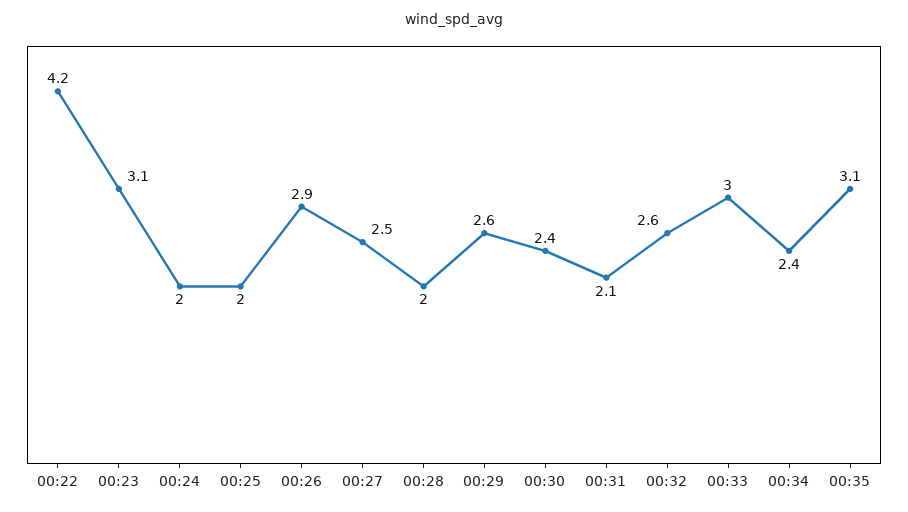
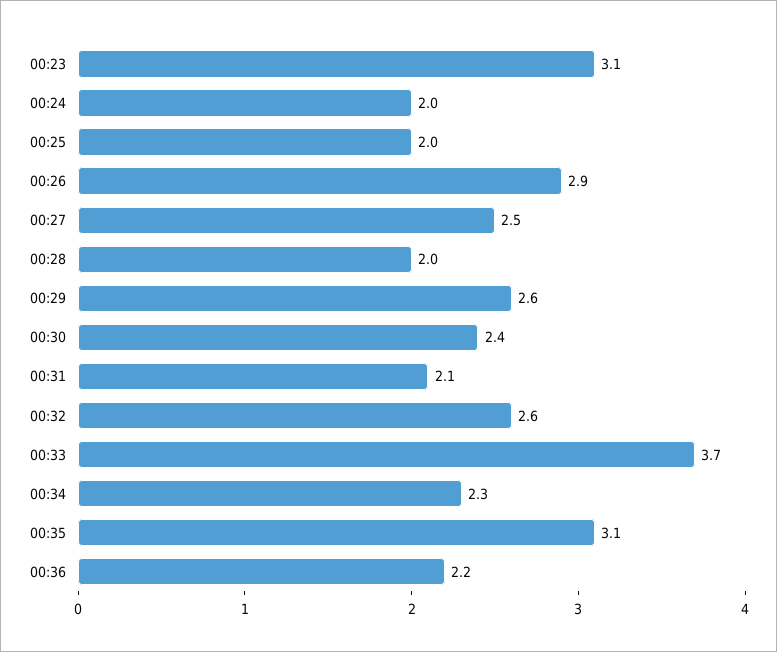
00:22: 4.2 -> none
00:33: 3 -> 3.7
00:34: 2.4 -> 2.3
00:36: none -> 2.2

